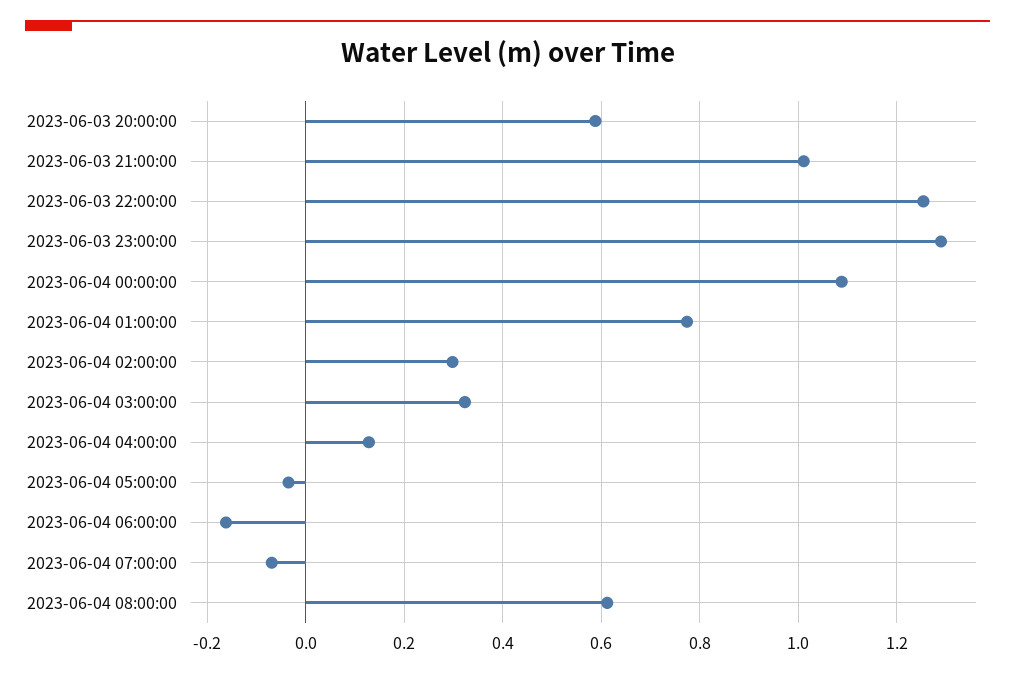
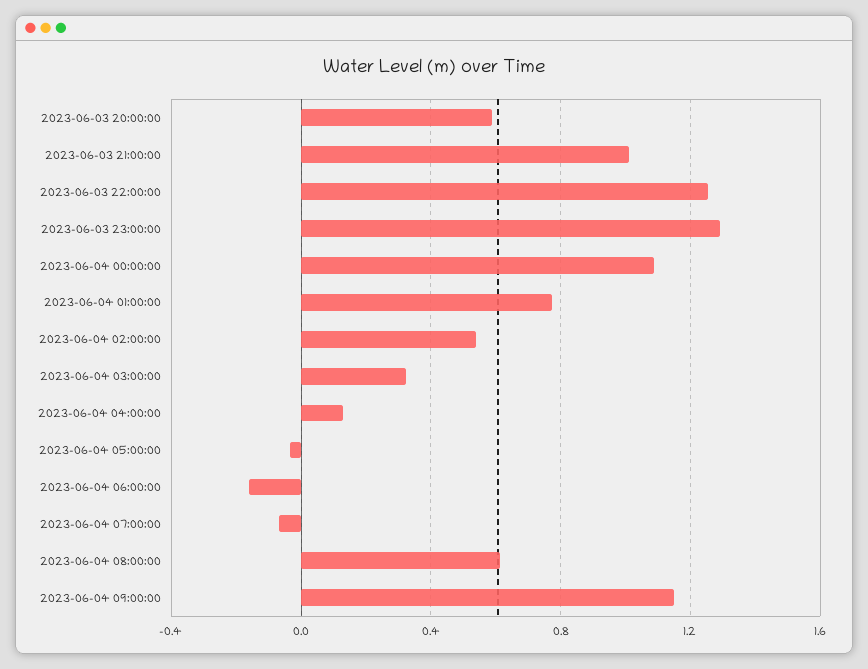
2023-06-04 02:00:00: 0.3 -> 0.55
2023-06-04 09:00:00: none -> 1.15

